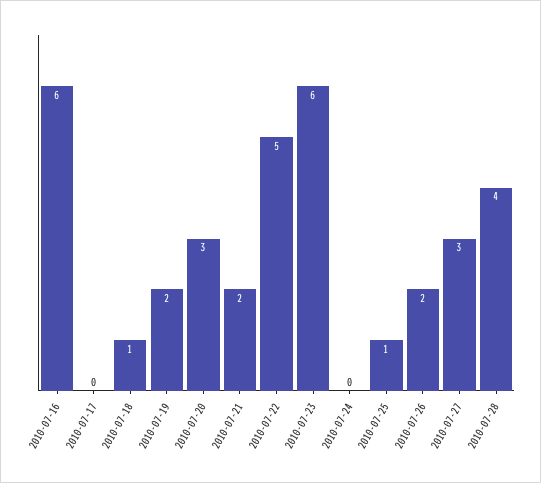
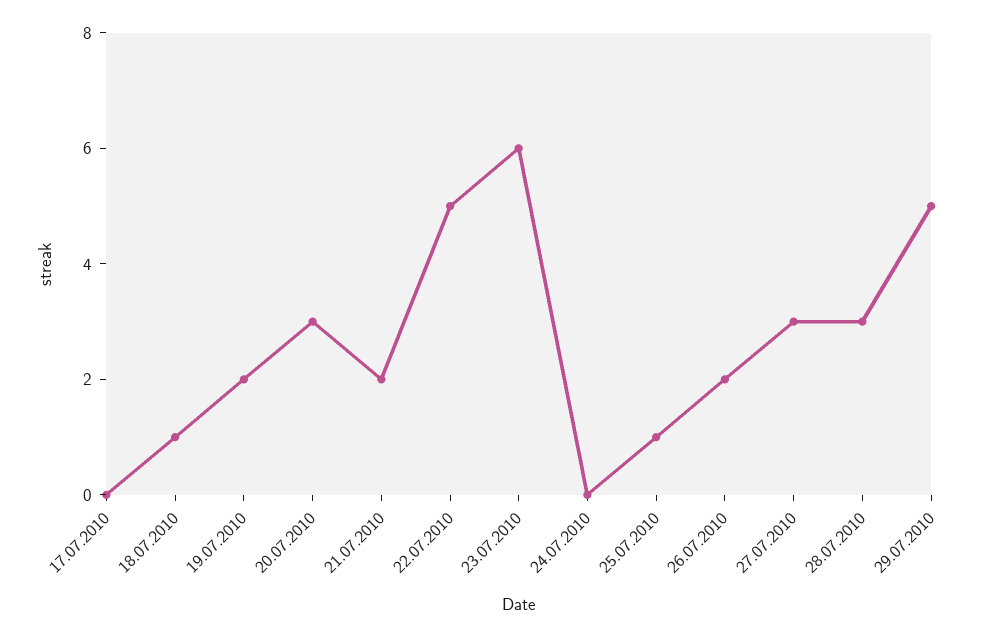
2010-07-16: 6 -> none
2010-07-28: 4 -> 3
29.07.2010: none -> 5

